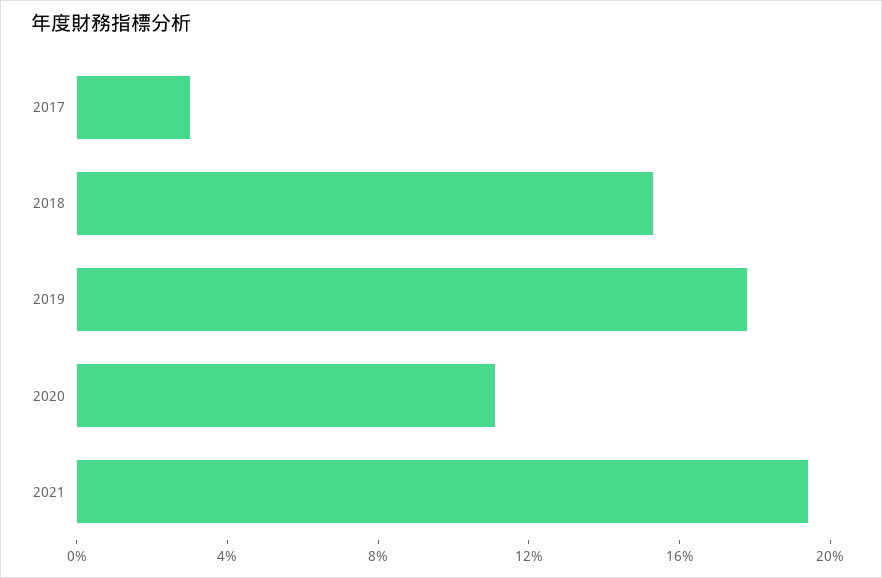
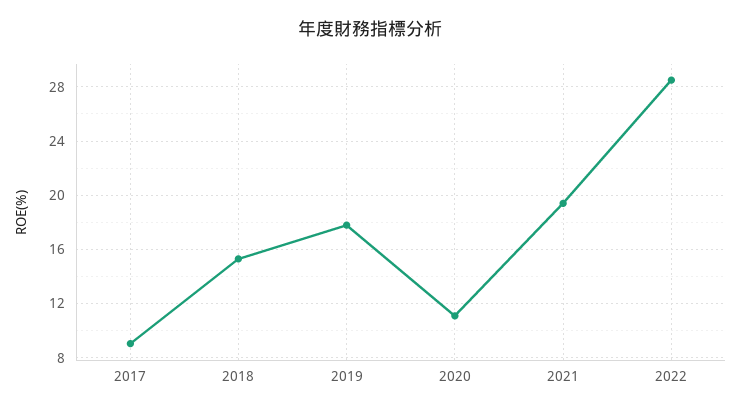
2017: 3 -> 9
2022: none -> 28.5

